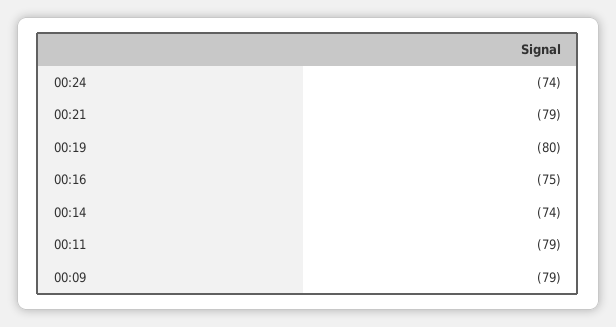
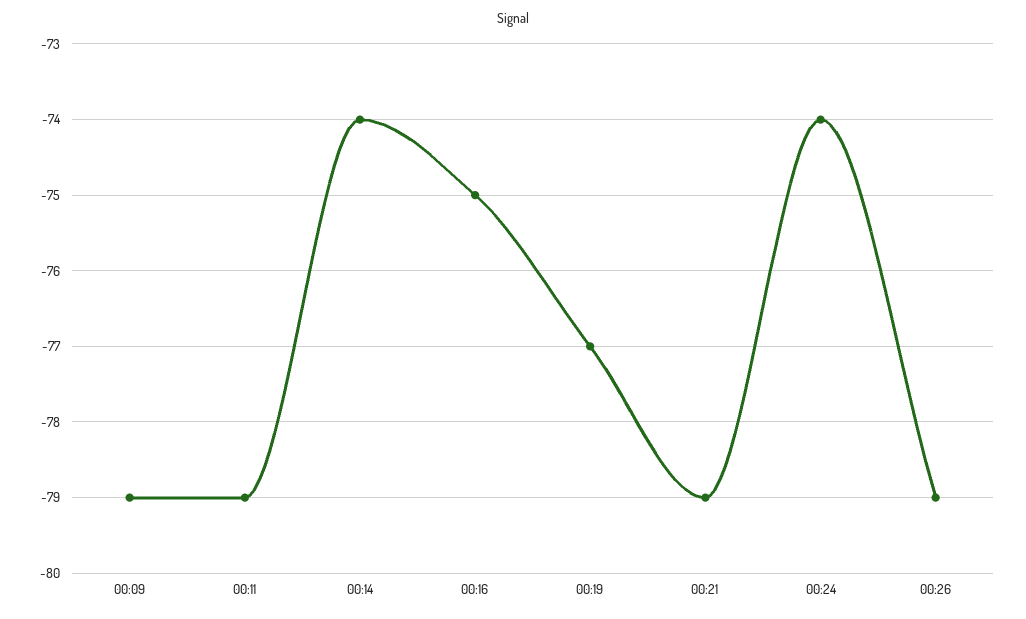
00:19: -80 -> -77
00:26: none -> -79

